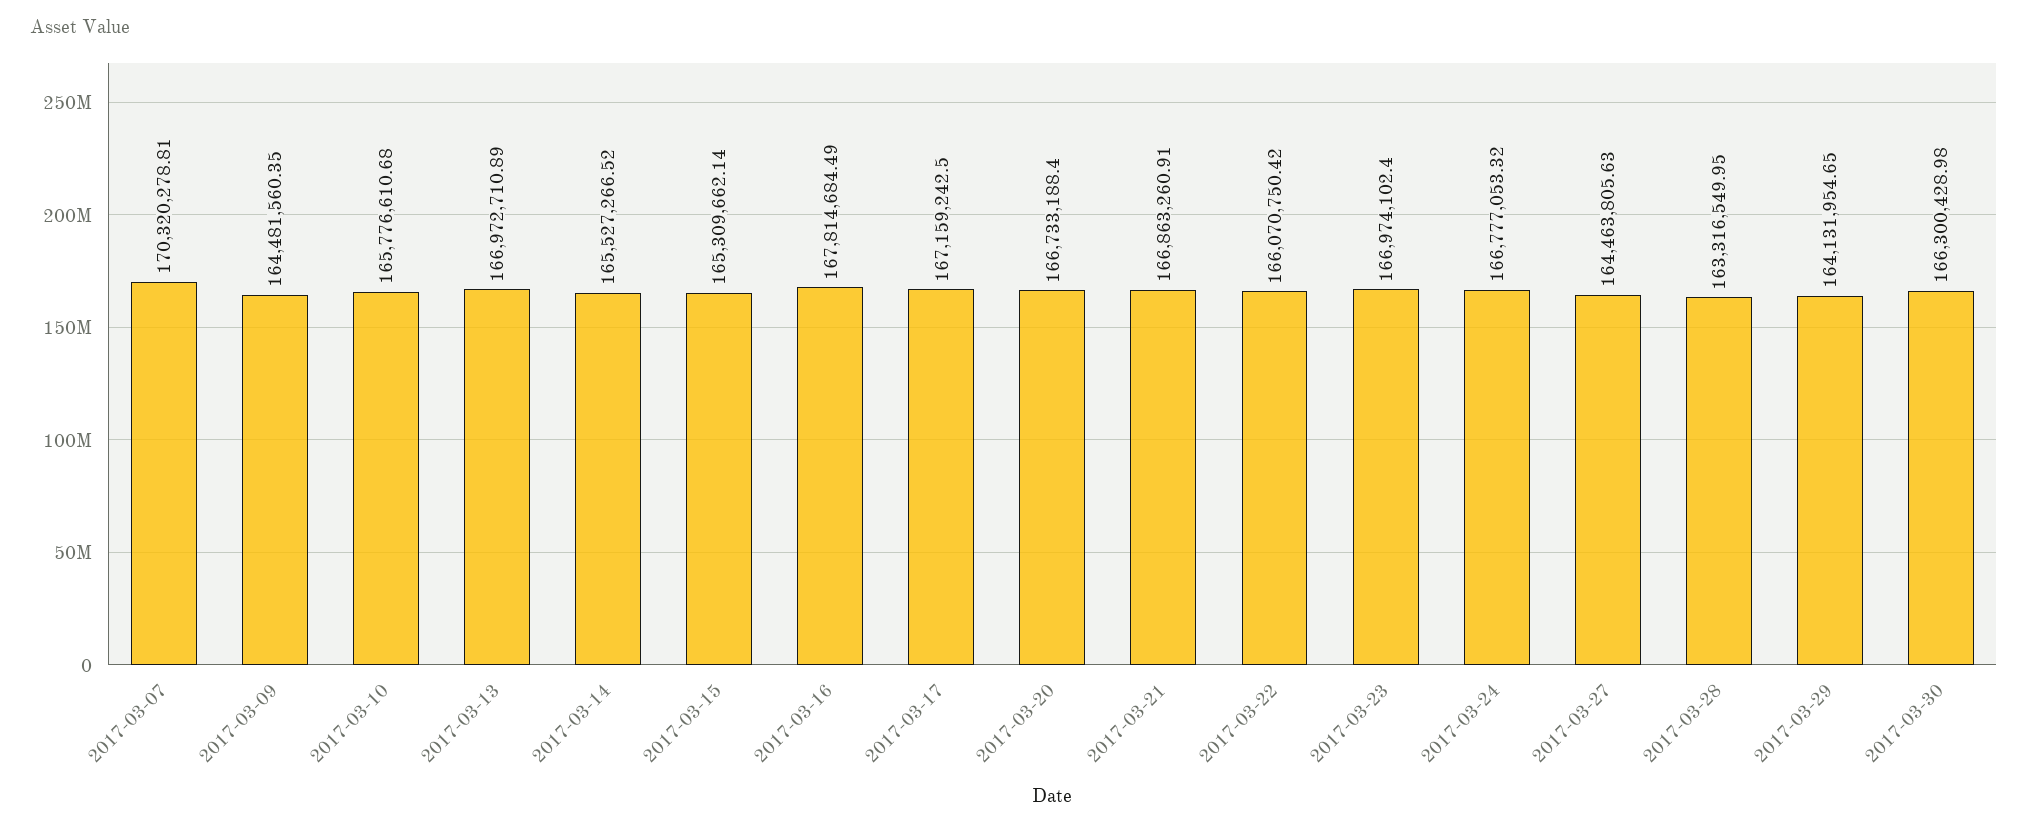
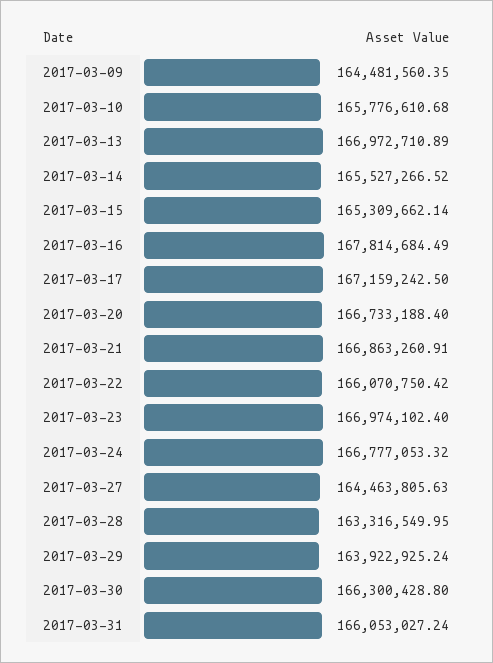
2017-03-07: 170320278.81 -> none
2017-03-29: 164131954.65 -> 163922925.24
2017-03-30: 166300428.98 -> 166300428.8
2017-03-31: none -> 166053027.24

